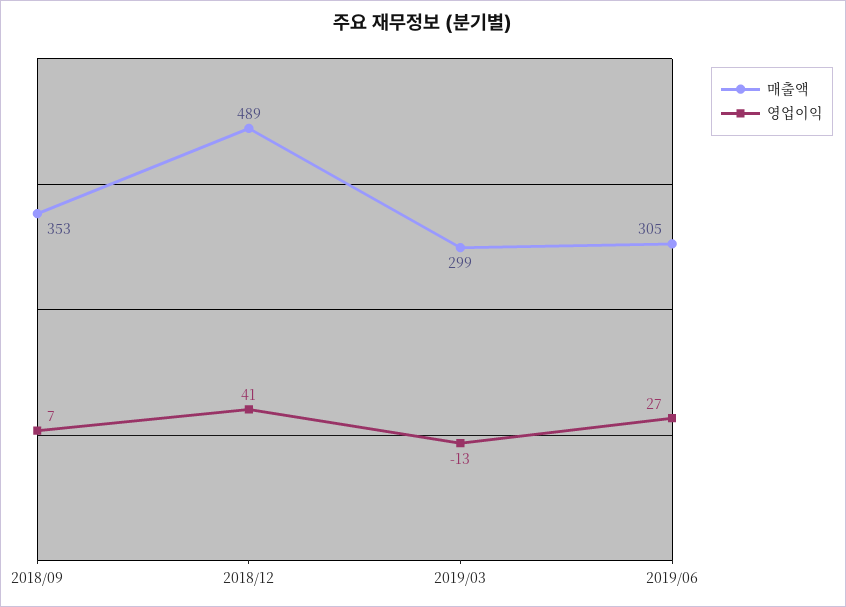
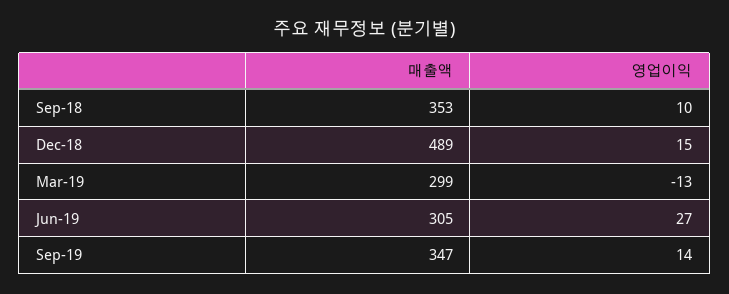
영업이익, 2018/09: 7 -> 10
영업이익, 2018/12: 41 -> 15
매출액, Sep-19: none -> 347
영업이익, Sep-19: none -> 14

